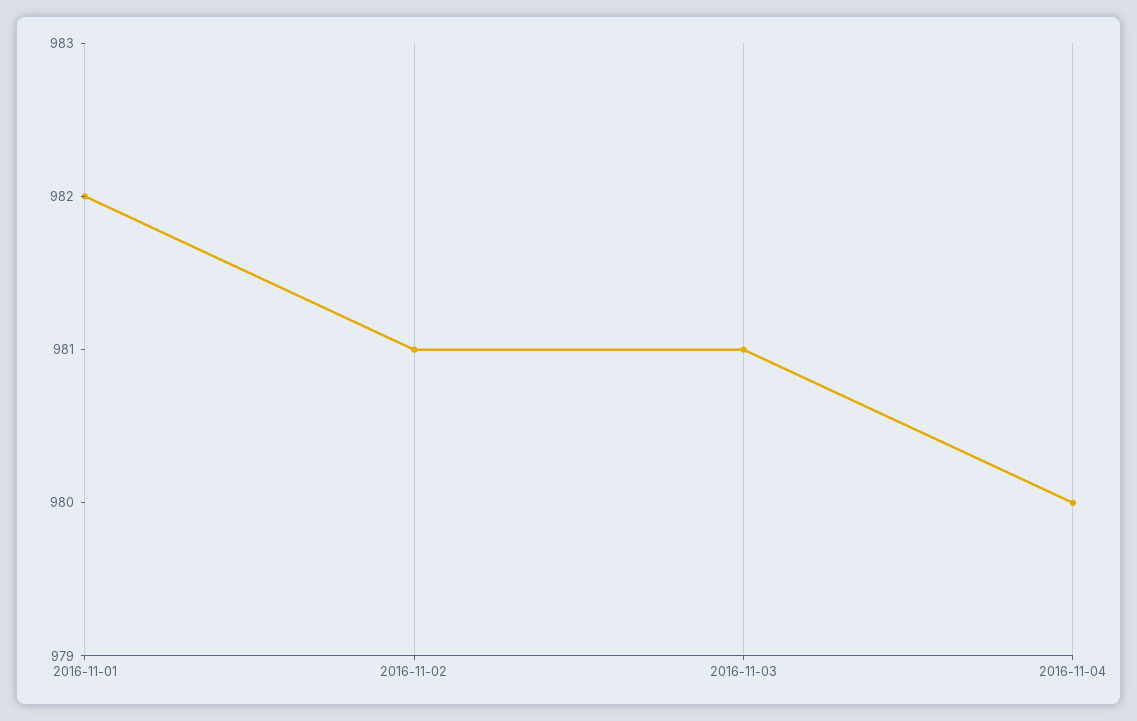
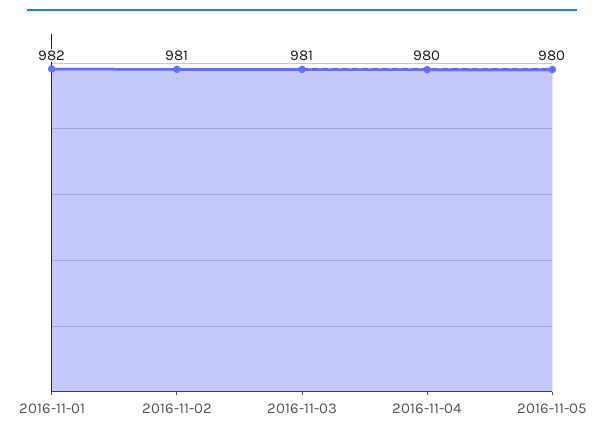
2016-11-05: none -> 980

